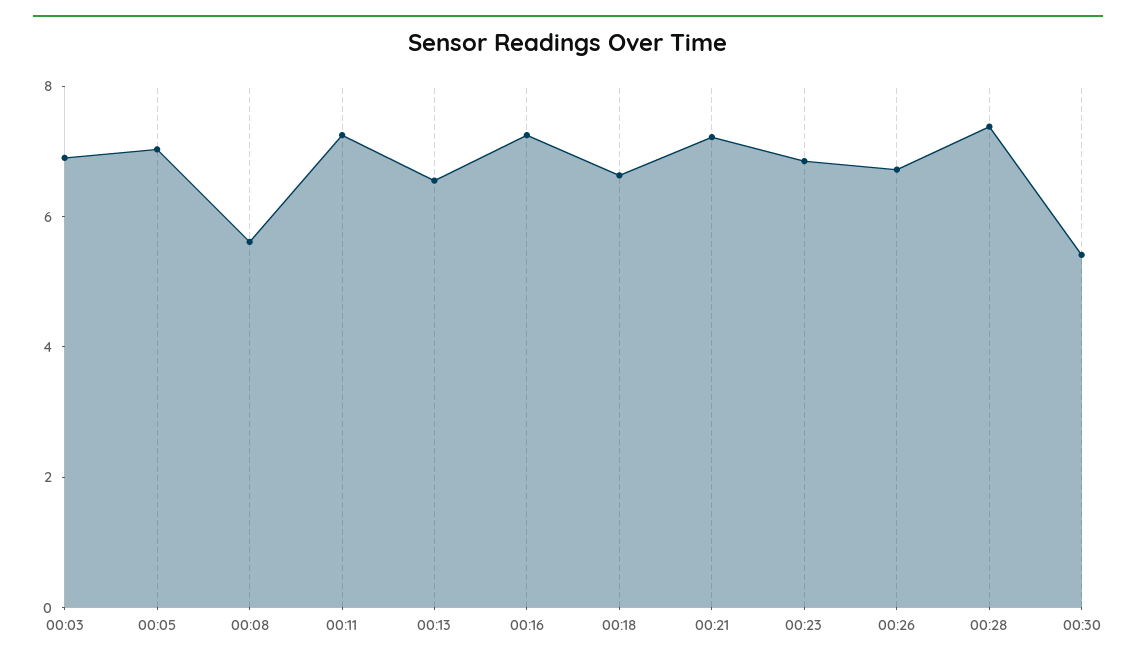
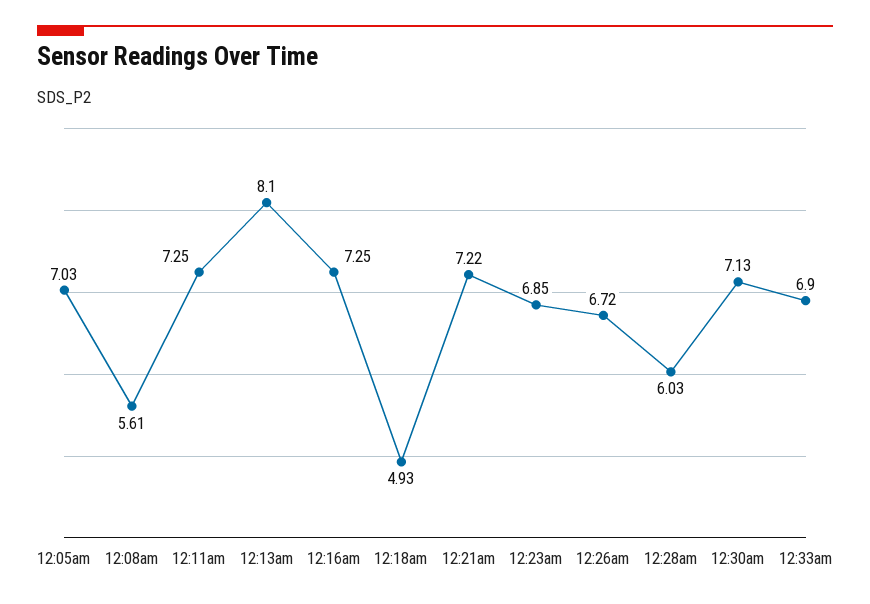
00:03: 7 -> none
00:13: 6.5 -> 8.1
00:18: 6.5 -> 4.93
00:28: 7.5 -> 6.03
00:30: 5.5 -> 7.13
12:33am: none -> 6.9

